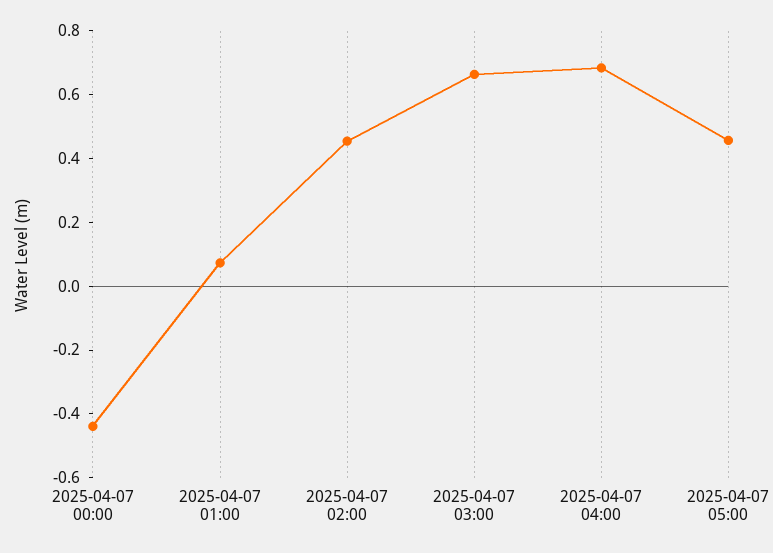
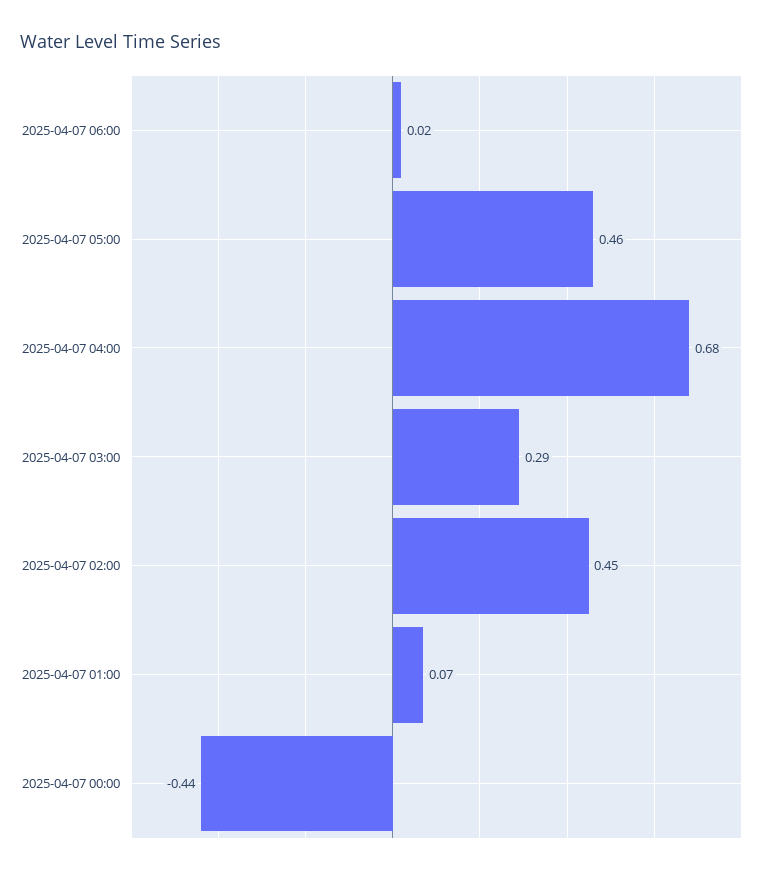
2025-04-07 03:00: 0.65 -> 0.29
2025-04-07 06:00: none -> 0.02

